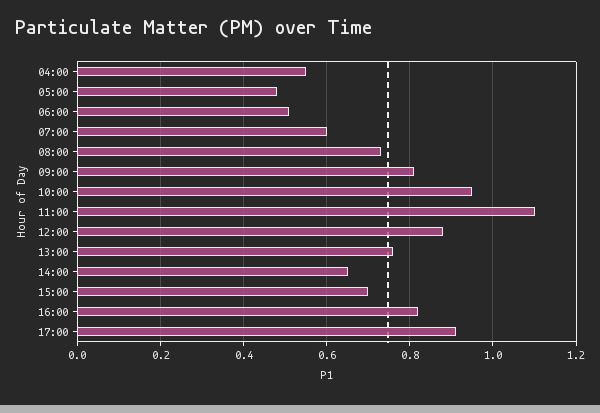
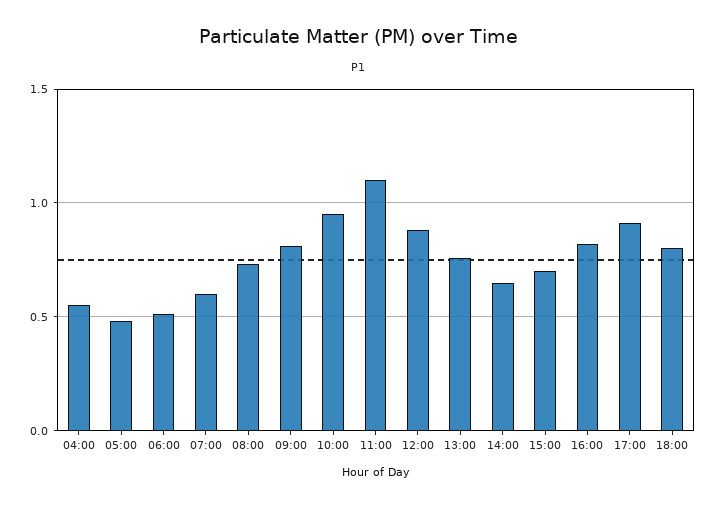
18:00: none -> 0.8

